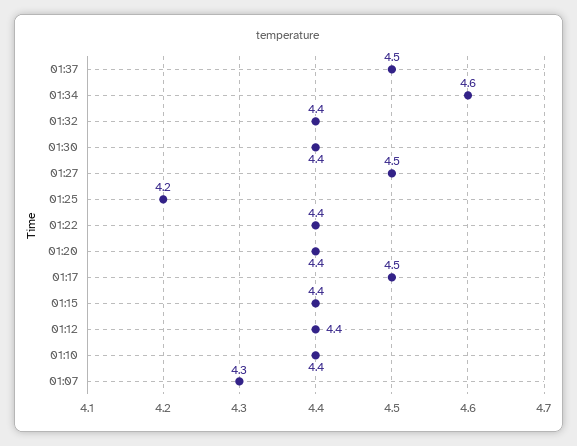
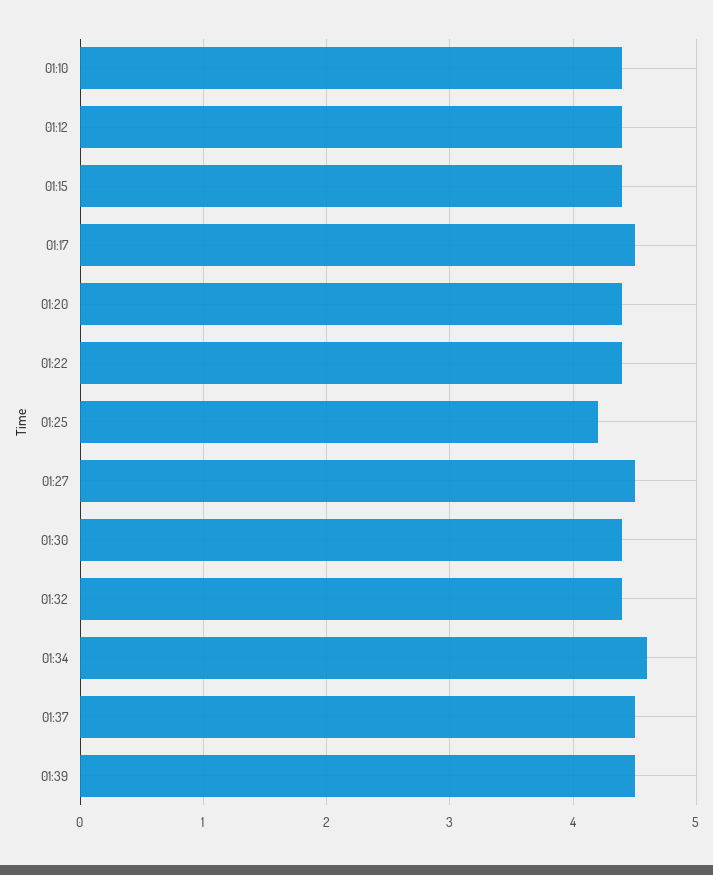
01:07: 4.3 -> none
01:39: none -> 4.5

